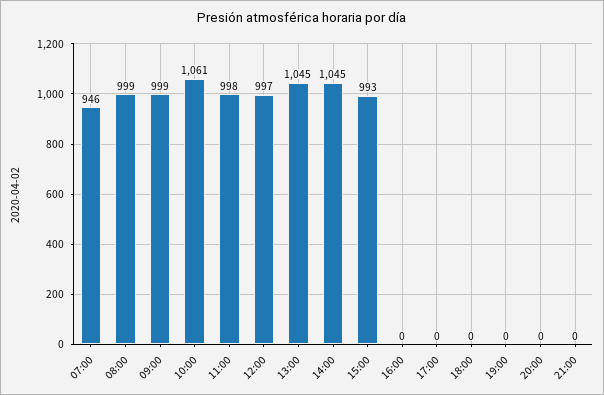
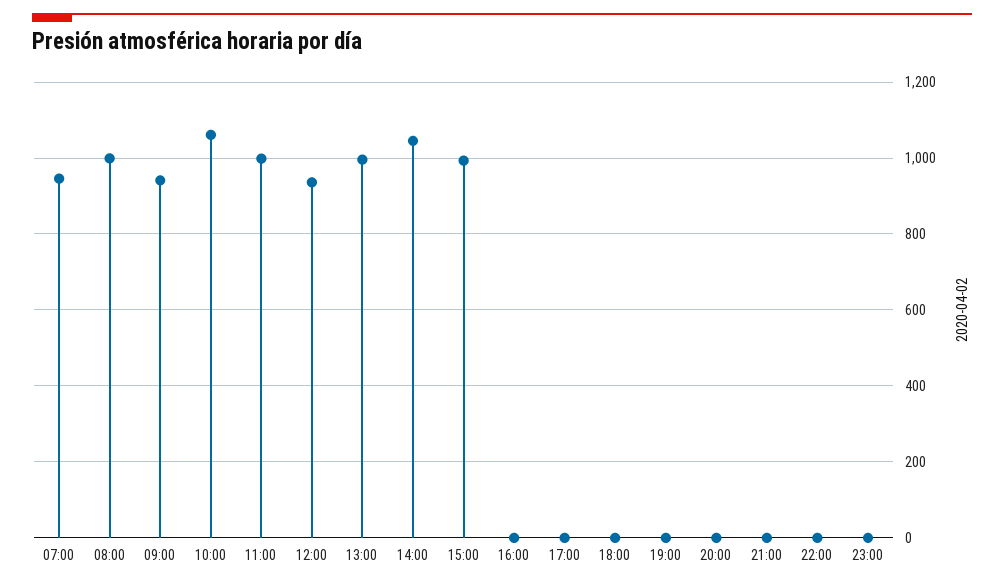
09:00: 999 -> 940
12:00: 997 -> 940
13:00: 1045 -> 1000
22:00: none -> 0
23:00: none -> 0

